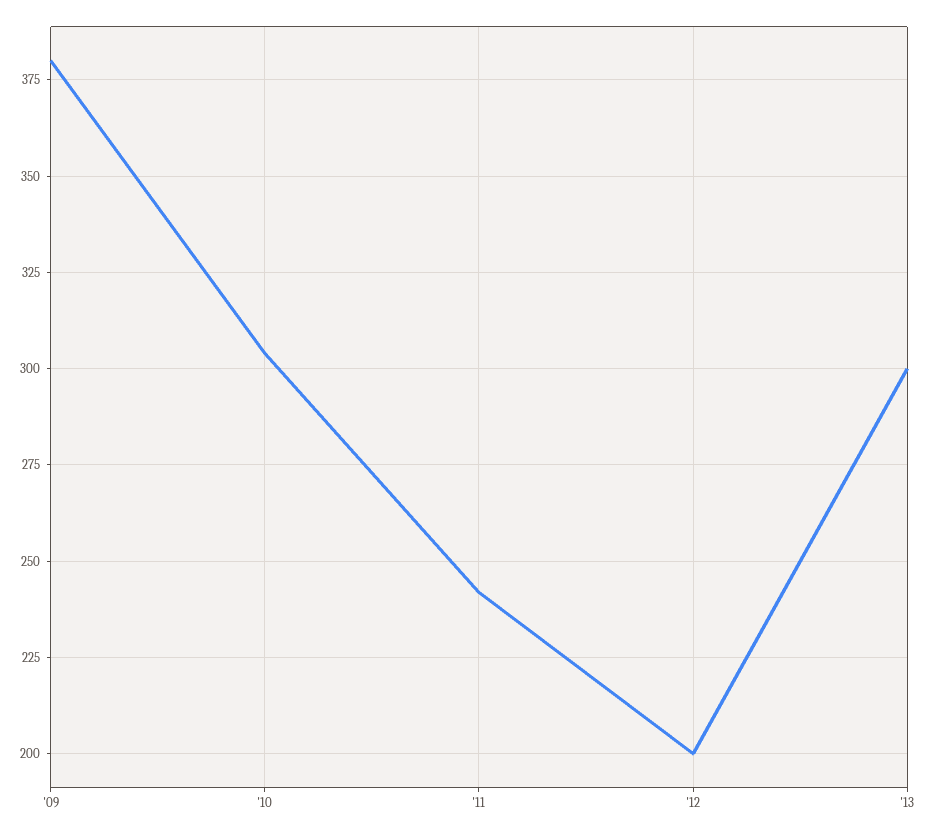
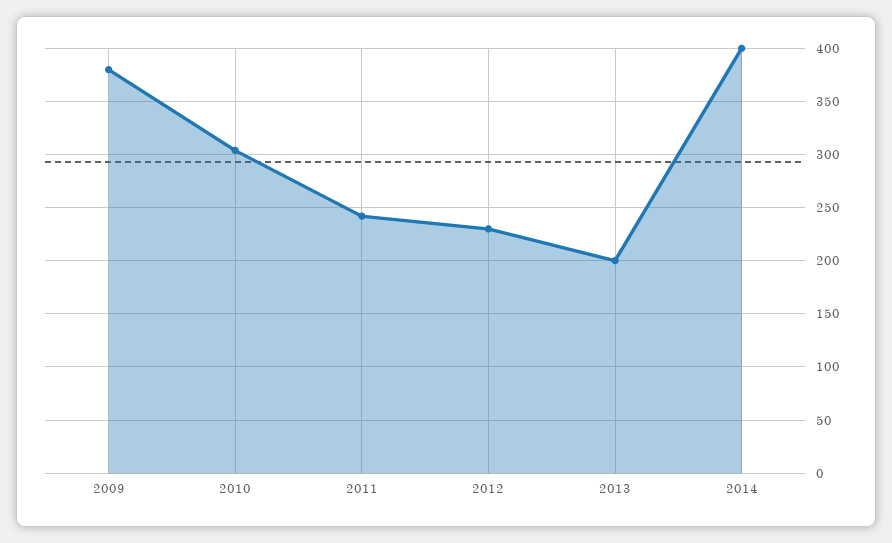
'12: 200 -> 230
'13: 300 -> 200
2014: none -> 400

